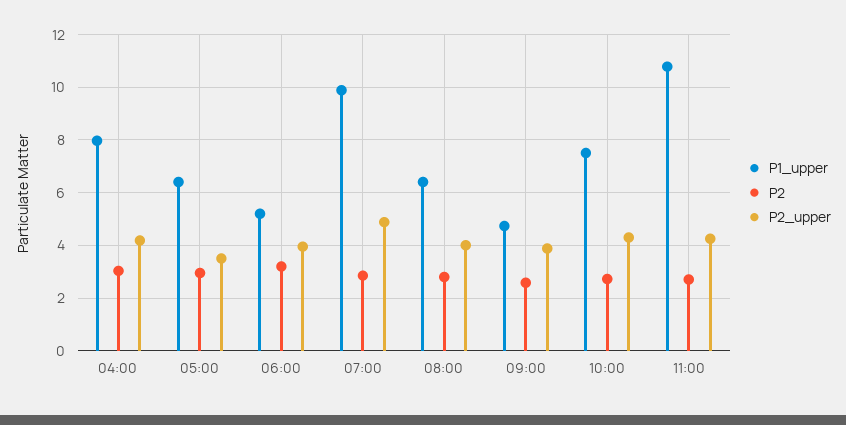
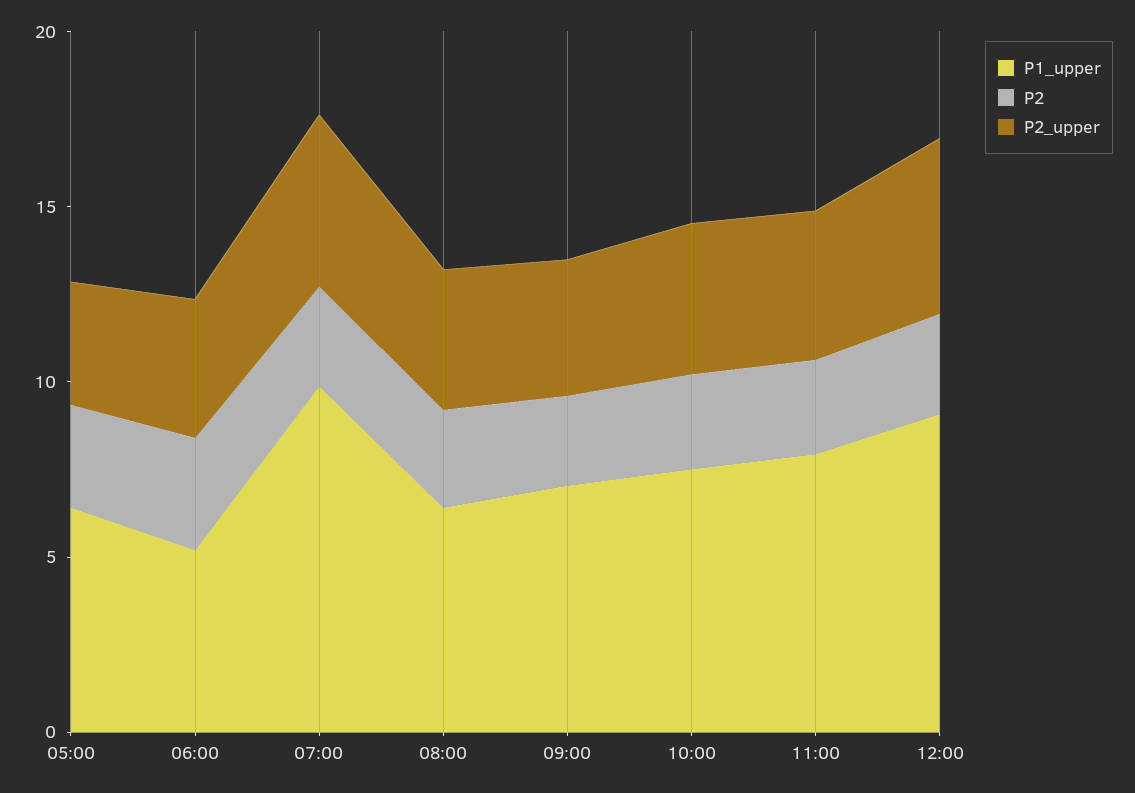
P1_upper, 04:00: 8 -> none
P2, 04:00: 3 -> none
P2_upper, 04:00: 4.25 -> none
P1_upper, 09:00: 4.75 -> 7
P1_upper, 11:00: 10.75 -> 8
P1_upper, 12:00: none -> 9
P2, 12:00: none -> 3
P2_upper, 12:00: none -> 5

